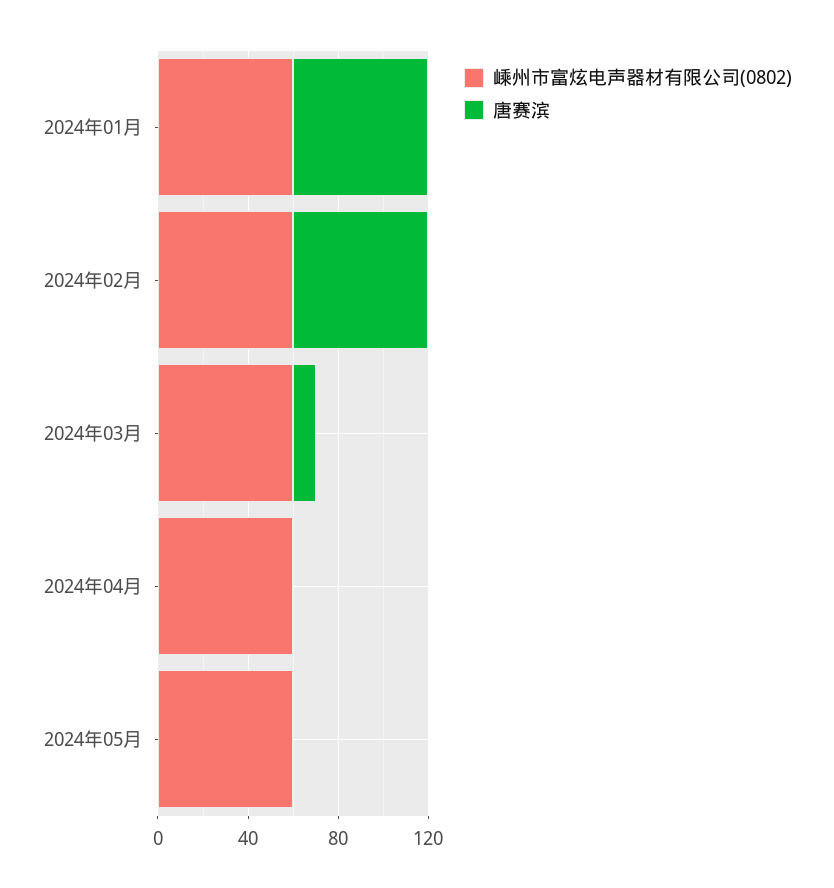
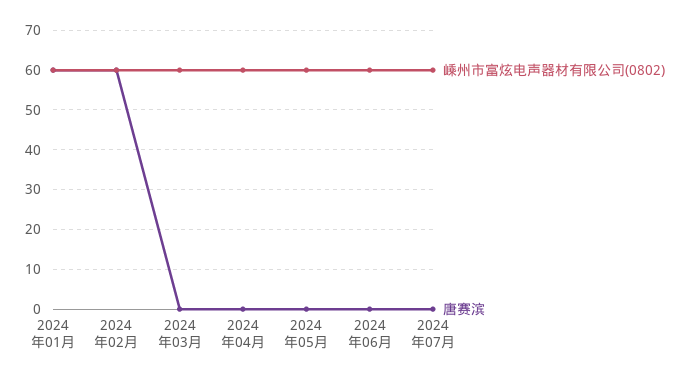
唐赛滨, 2024年03月: 10 -> 0
嵊州市富炫电声器材有限公司(0802), 2024年06月: none -> 60
唐赛滨, 2024年06月: none -> 0
嵊州市富炫电声器材有限公司(0802), 2024年07月: none -> 60
唐赛滨, 2024年07月: none -> 0

